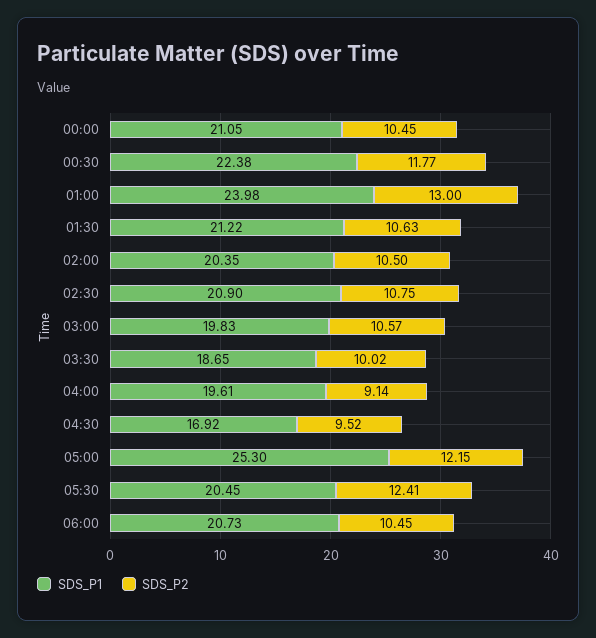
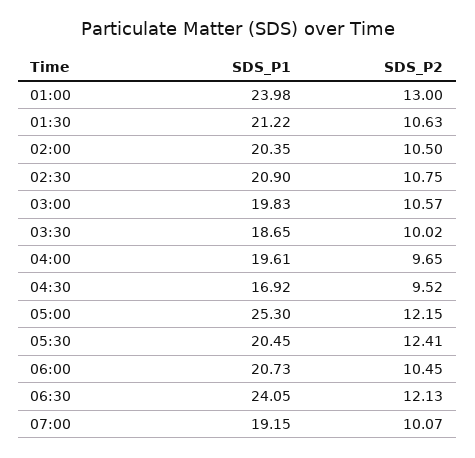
SDS_P1, 00:00: 21.05 -> none
SDS_P2, 00:00: 10.45 -> none
SDS_P1, 00:30: 22.38 -> none
SDS_P2, 00:30: 11.77 -> none
SDS_P2, 04:00: 9.14 -> 9.65
SDS_P1, 06:30: none -> 24.05
SDS_P2, 06:30: none -> 12.13
SDS_P1, 07:00: none -> 19.15
SDS_P2, 07:00: none -> 10.07

